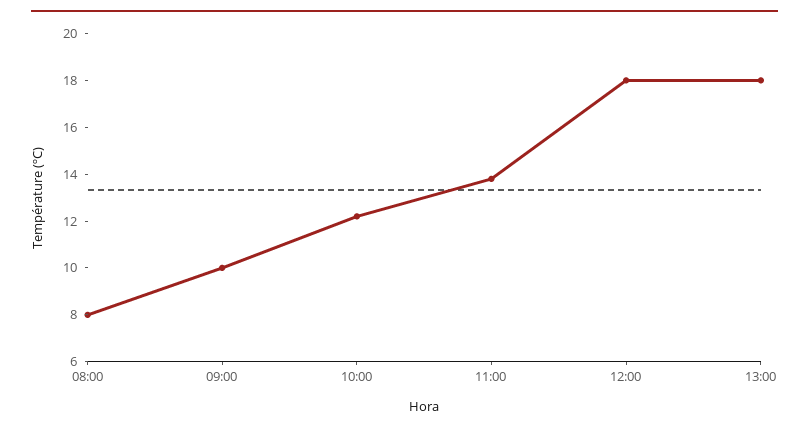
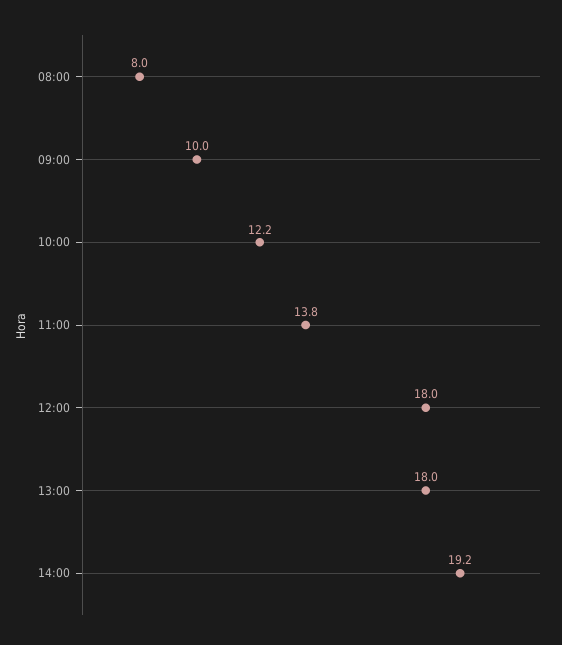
14:00: none -> 19.2

